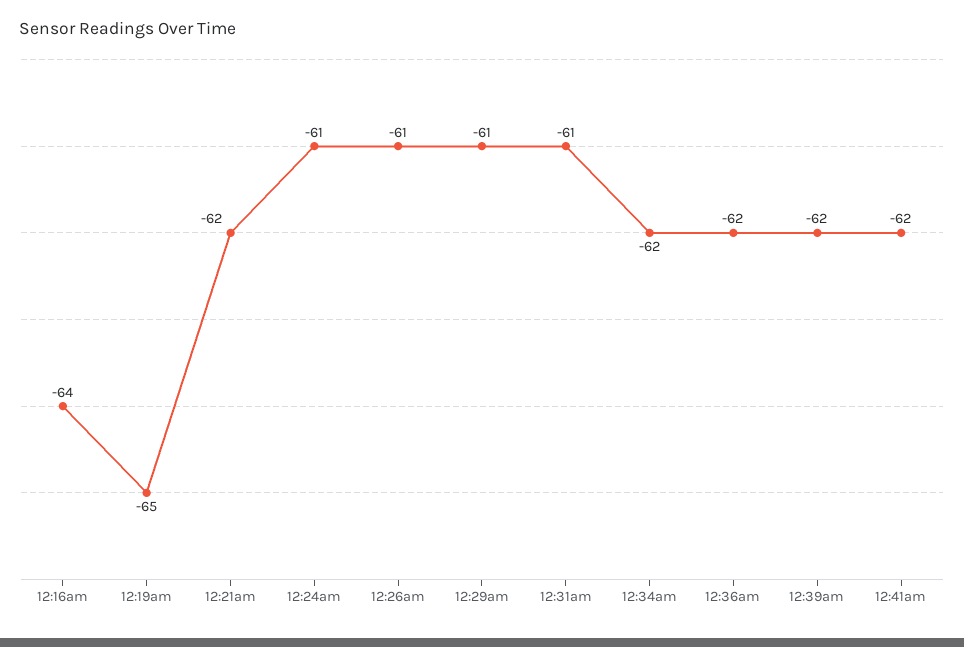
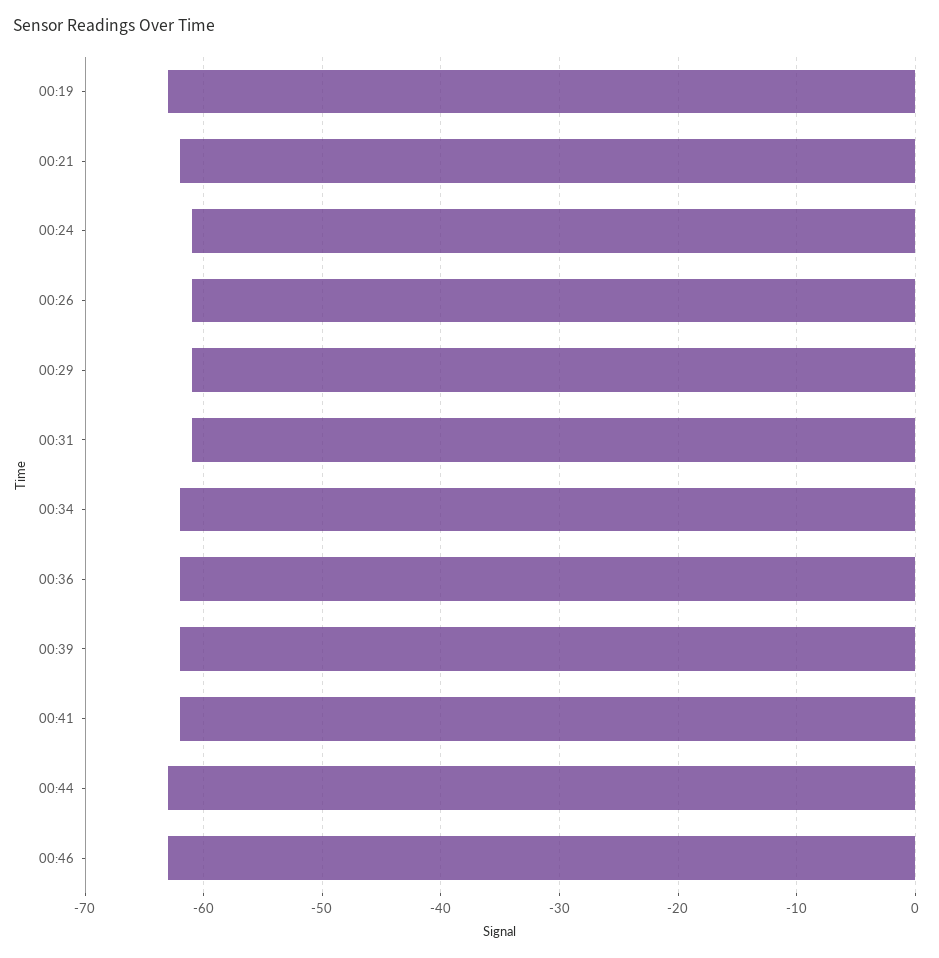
12:16am: -64 -> none
12:19am: -65 -> -63
00:44: none -> -63
00:46: none -> -63

